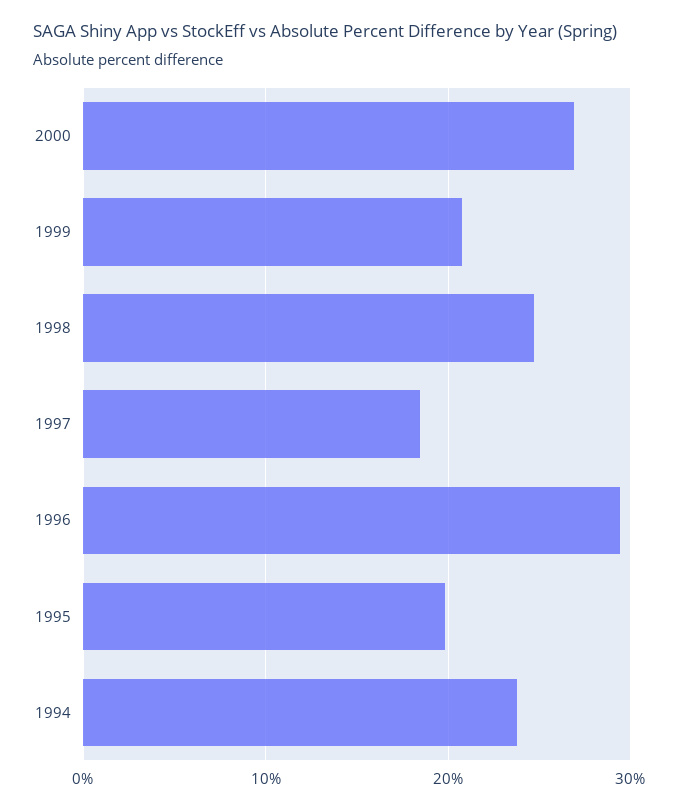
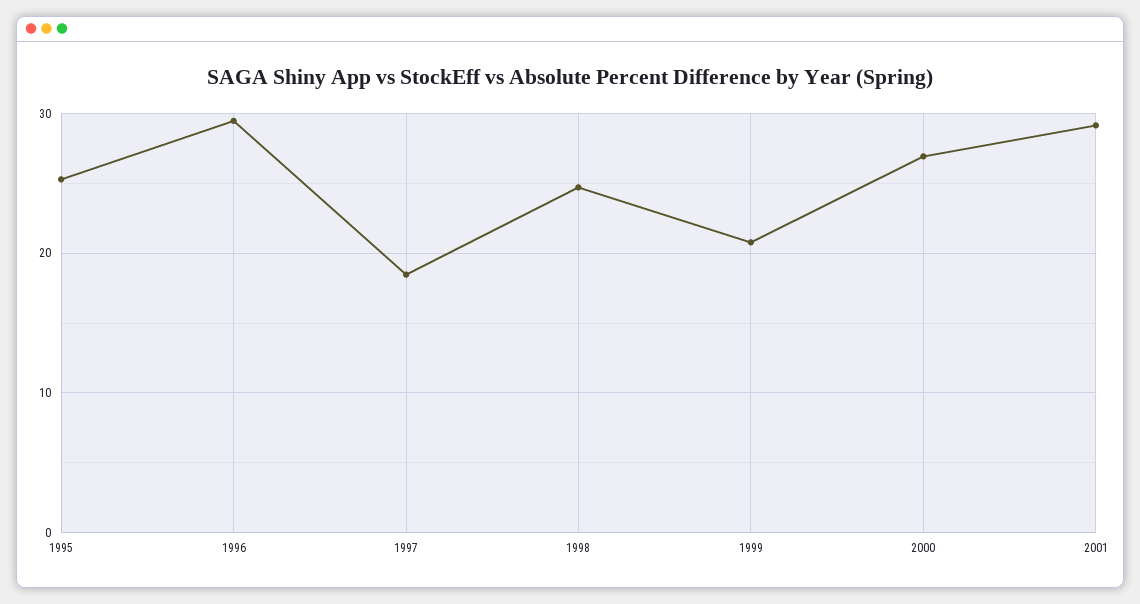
1995: 20 -> 25
1994: 24 -> none
2001: none -> 29

